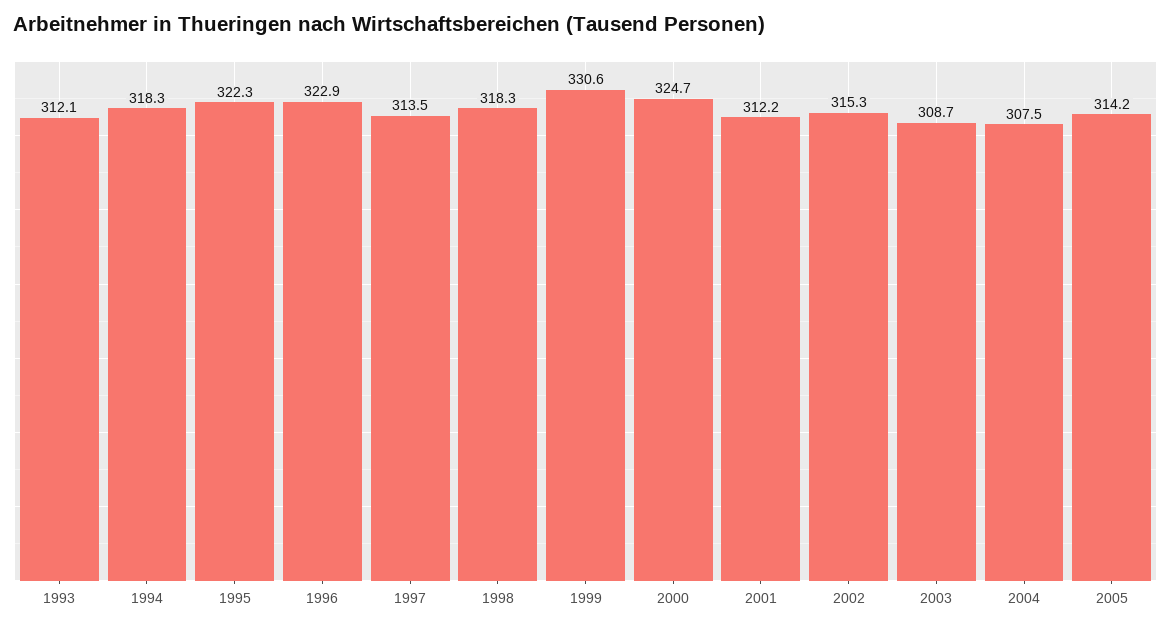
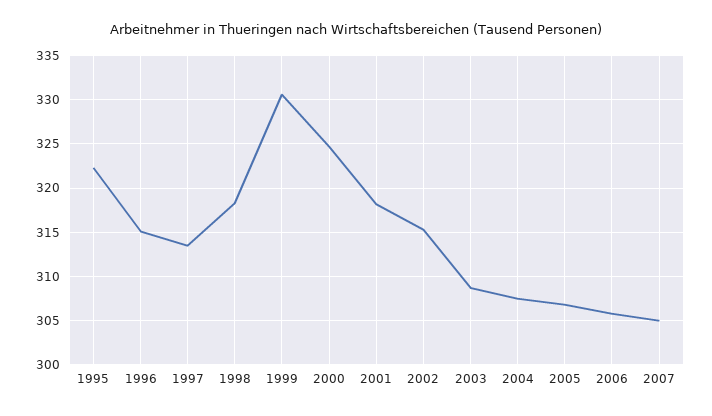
1993: 312.1 -> none
1994: 318.3 -> none
1996: 322.9 -> 315
2001: 312.2 -> 318
2005: 314.2 -> 307
2006: none -> 306
2007: none -> 305

